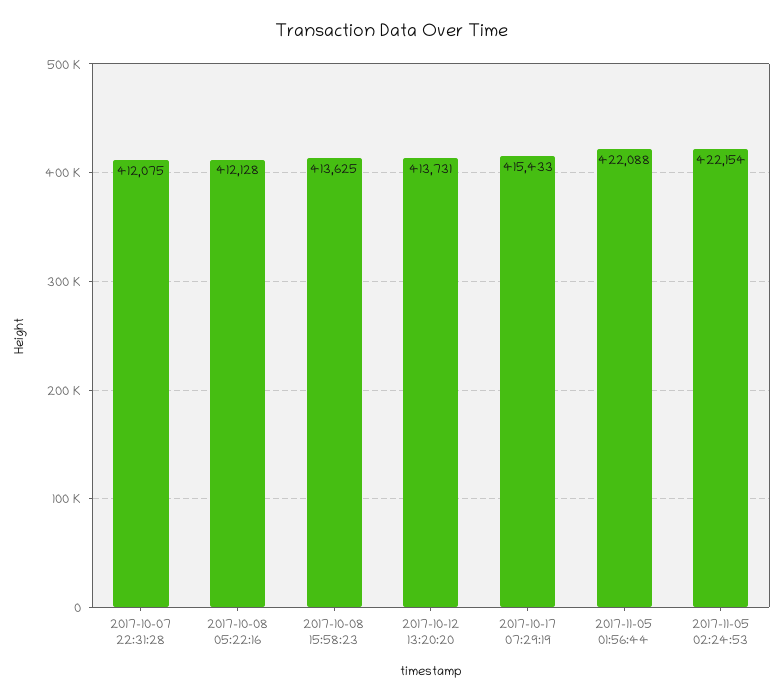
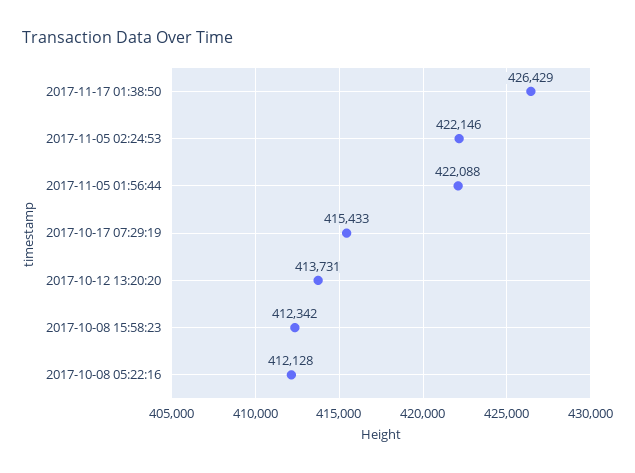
2017-10-07 22:31:28: 412075 -> none
2017-10-08 15:58:23: 413625 -> 412342
2017-11-05 02:24:53: 422154 -> 422146
2017-11-17 01:38:50: none -> 426429

